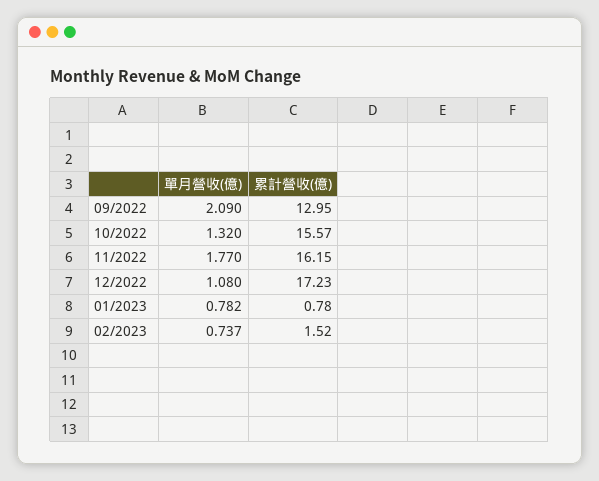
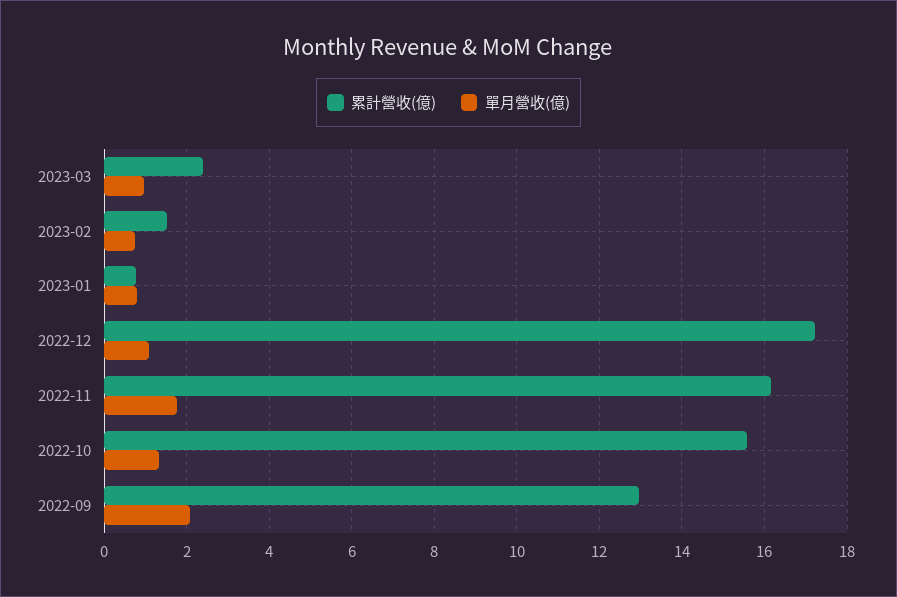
累計營收(億), 2023-03: none -> 2.4
單月營收(億), 2023-03: none -> 1

